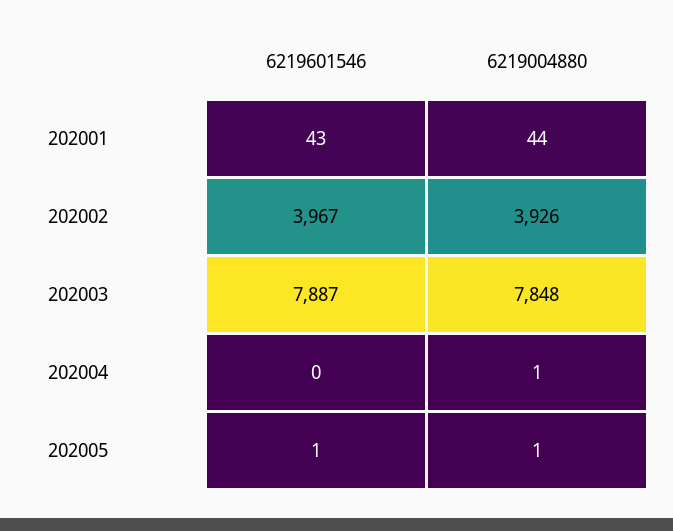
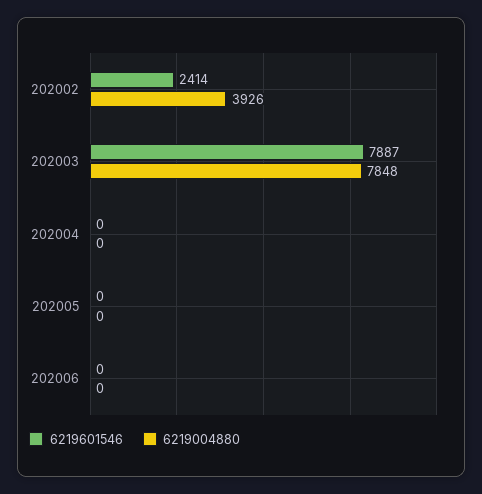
6219601546, 202001: 43 -> none
6219004880, 202001: 44 -> none
6219601546, 202002: 3967 -> 2414
6219004880, 202004: 1 -> 0
6219601546, 202005: 1 -> 0
6219004880, 202005: 1 -> 0
6219601546, 202006: none -> 0
6219004880, 202006: none -> 0

